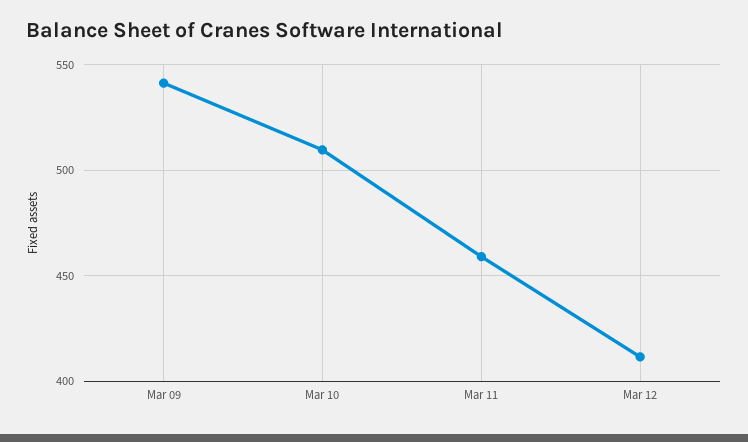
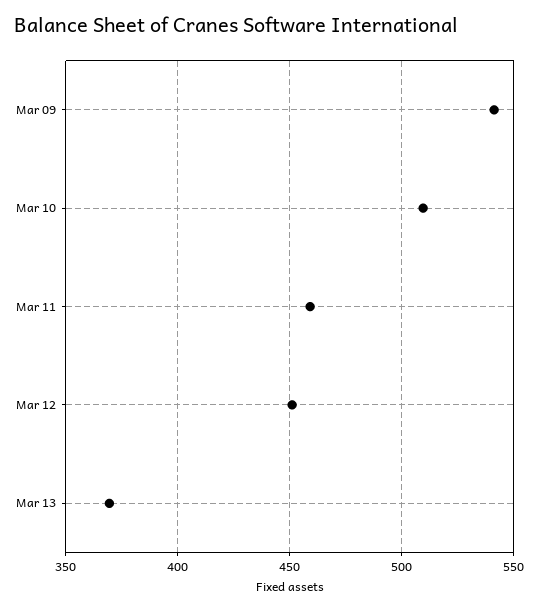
Mar 12: 410 -> 450
Mar 13: none -> 370

